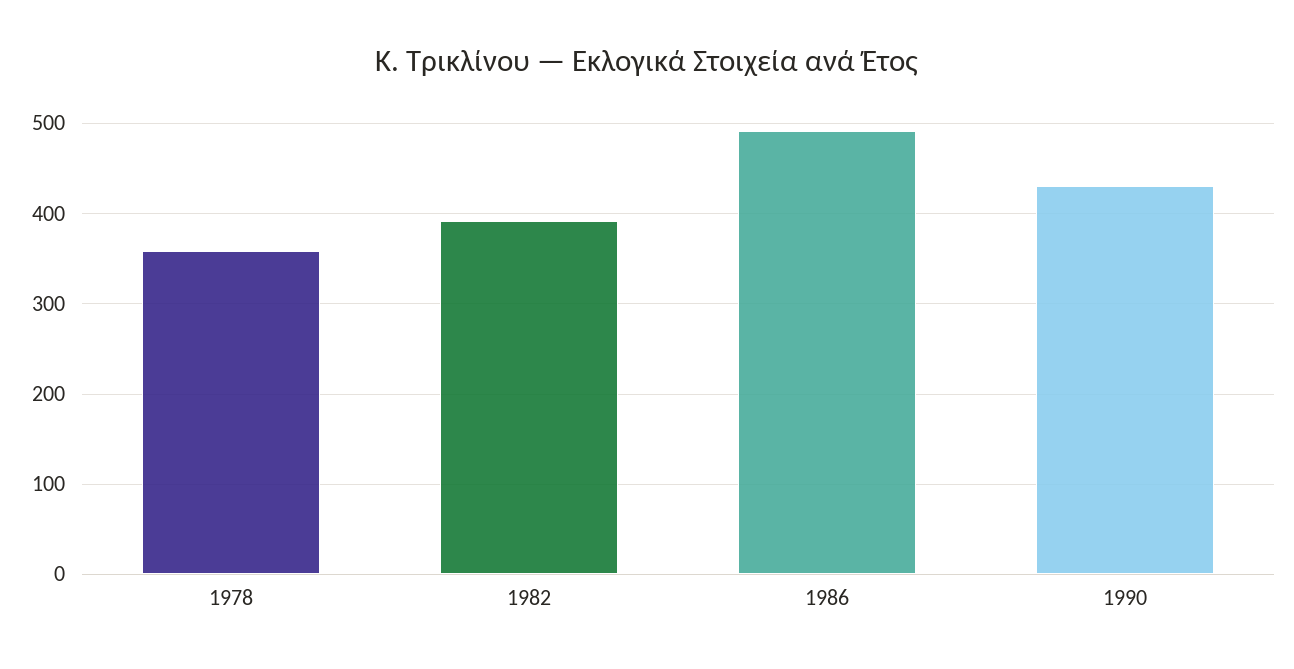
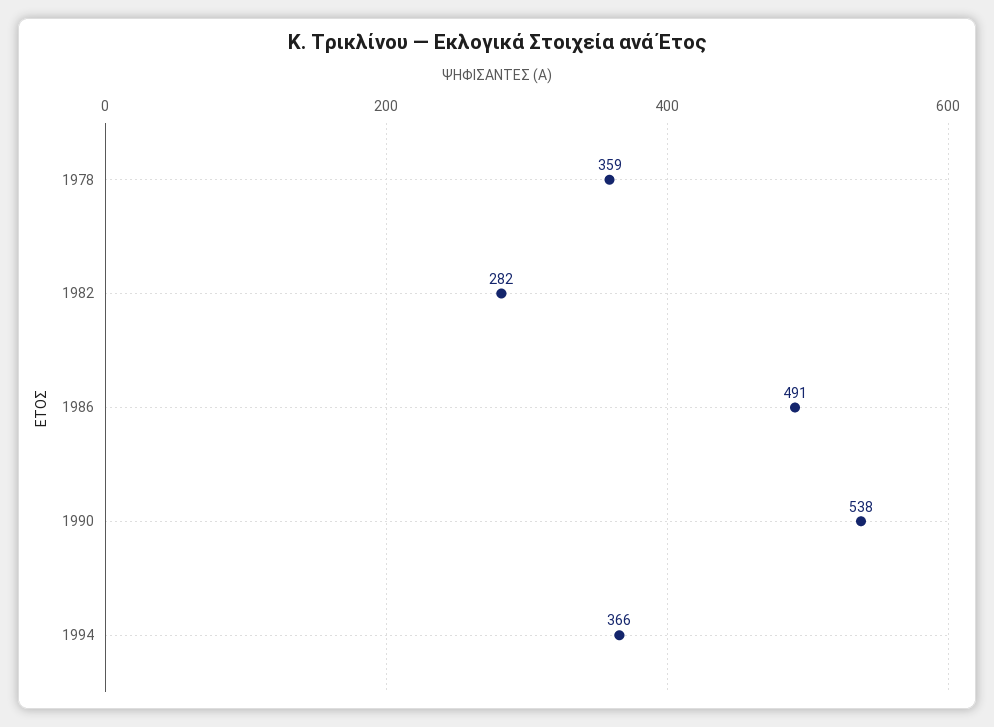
1982: 390 -> 282
1990: 430 -> 538
1994: none -> 366

